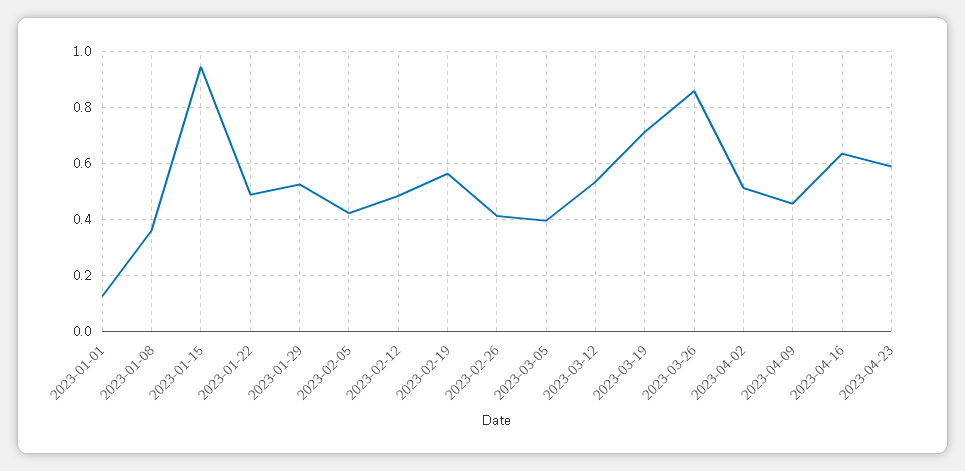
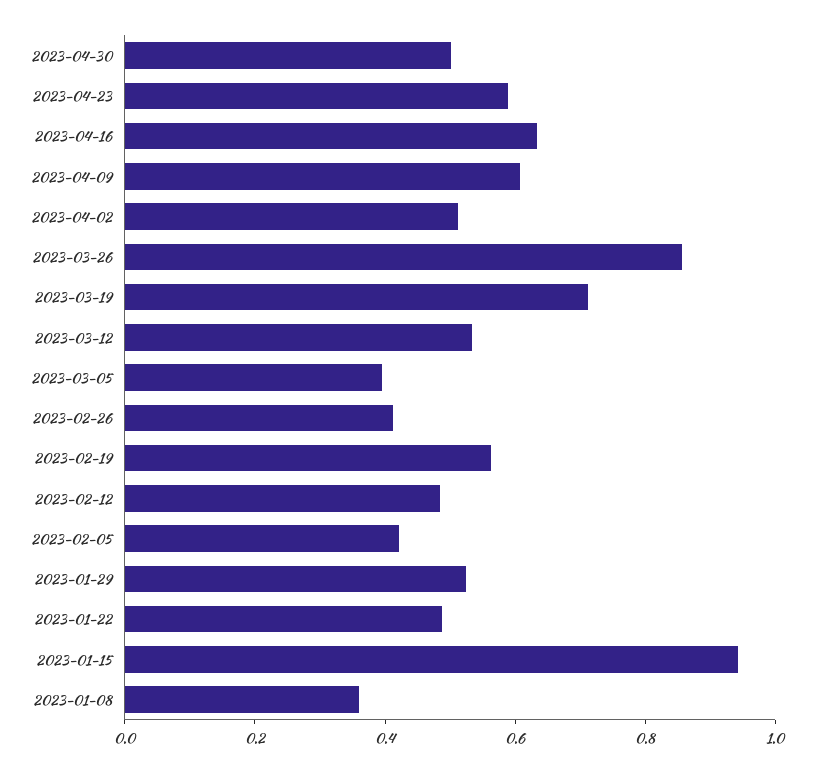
2023-01-01: 0.125 -> none
2023-04-09: 0.45 -> 0.6
2023-04-30: none -> 0.5

